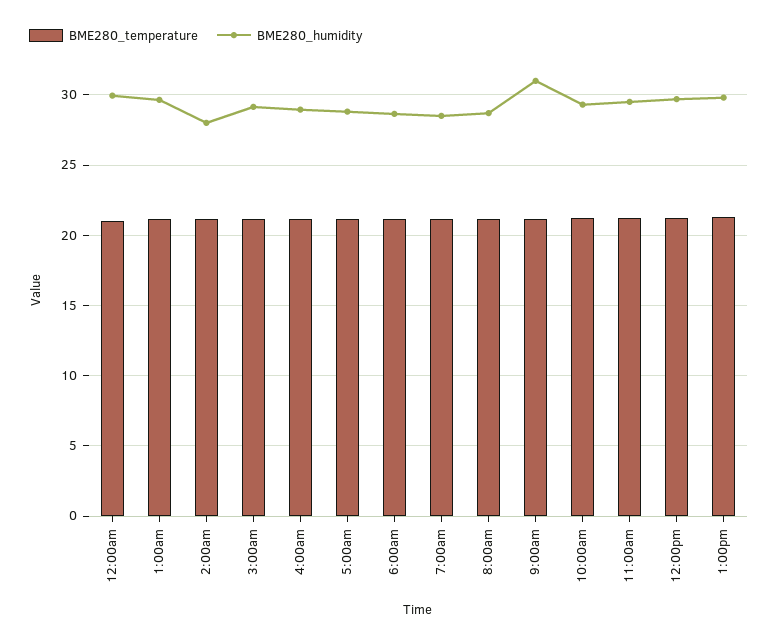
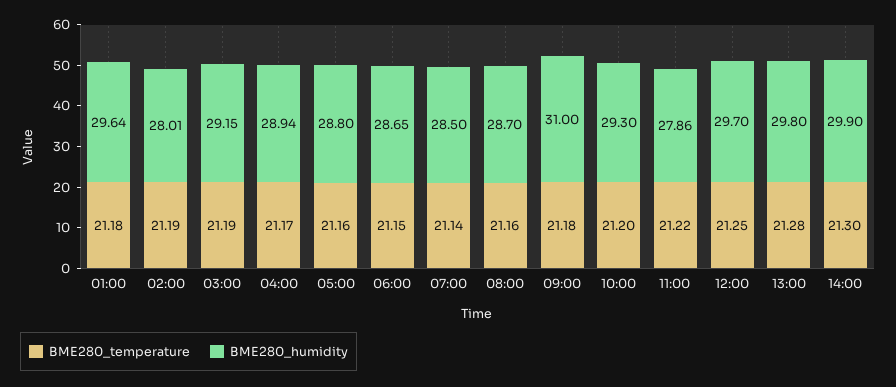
BME280_temperature, 12:00am: 21 -> none
BME280_humidity, 12:00am: 30 -> none
BME280_humidity, 11:00am: 29.5 -> 27.86
BME280_temperature, 14:00: none -> 21.3
BME280_humidity, 14:00: none -> 29.9

